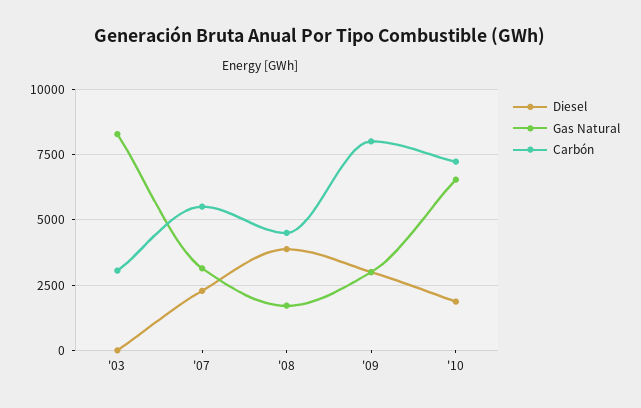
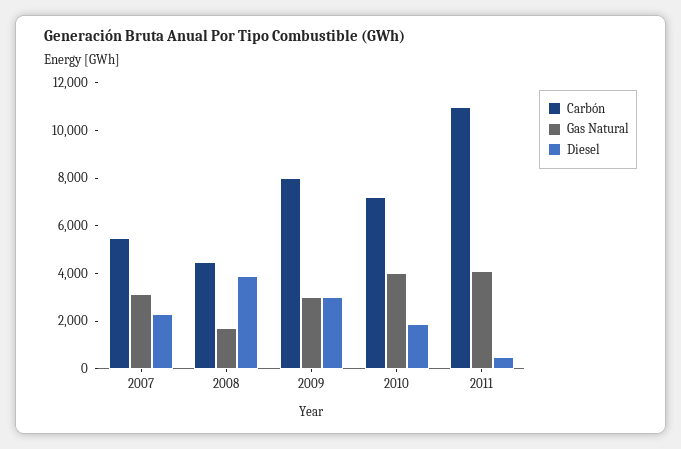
Diesel, '03: 0 -> none
Gas Natural, '03: 8250 -> none
Carbón, '03: 3000 -> none
Gas Natural, '10: 6500 -> 4000
Carbón, 2011: none -> 11000
Gas Natural, 2011: none -> 4000
Diesel, 2011: none -> 500

